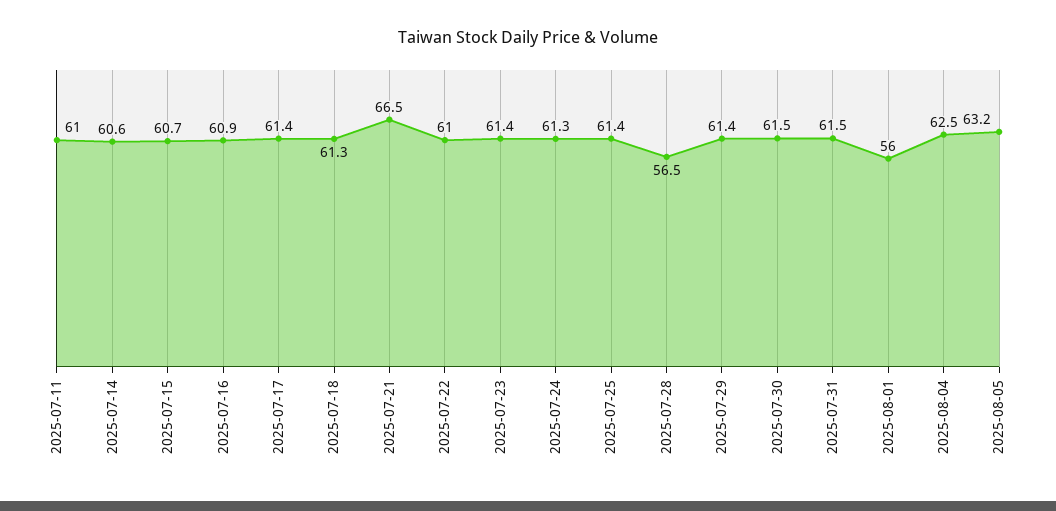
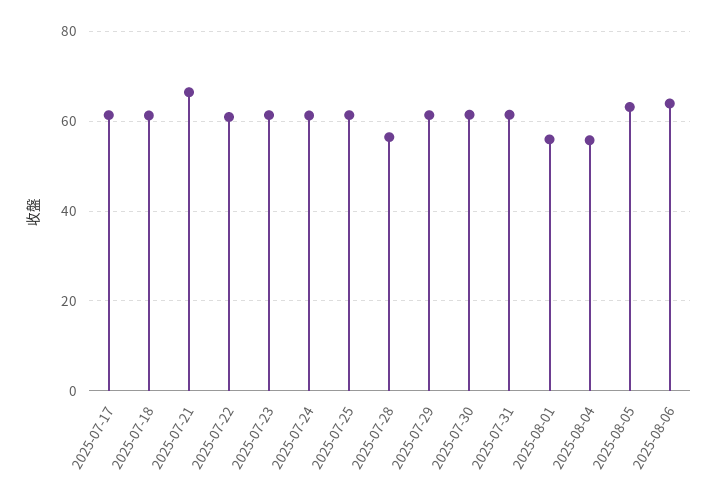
2025-07-11: 61 -> none
2025-07-14: 60.6 -> none
2025-07-15: 60.7 -> none
2025-07-16: 60.9 -> none
2025-08-04: 62.5 -> 56
2025-08-06: none -> 64

